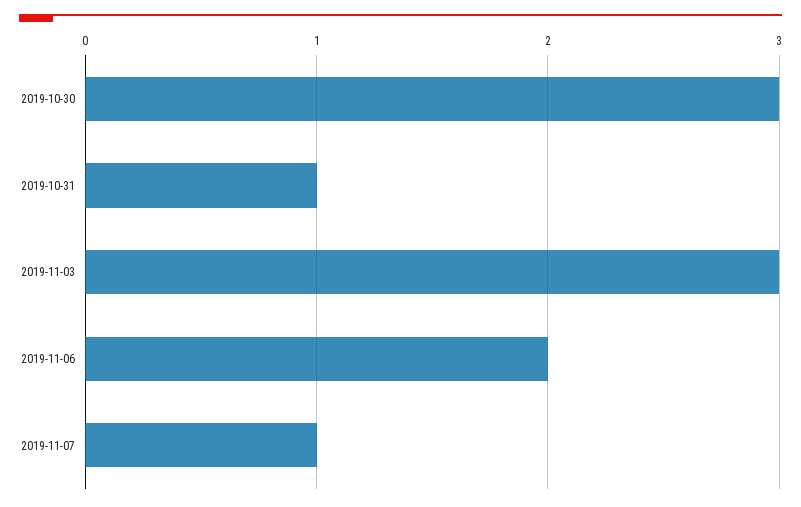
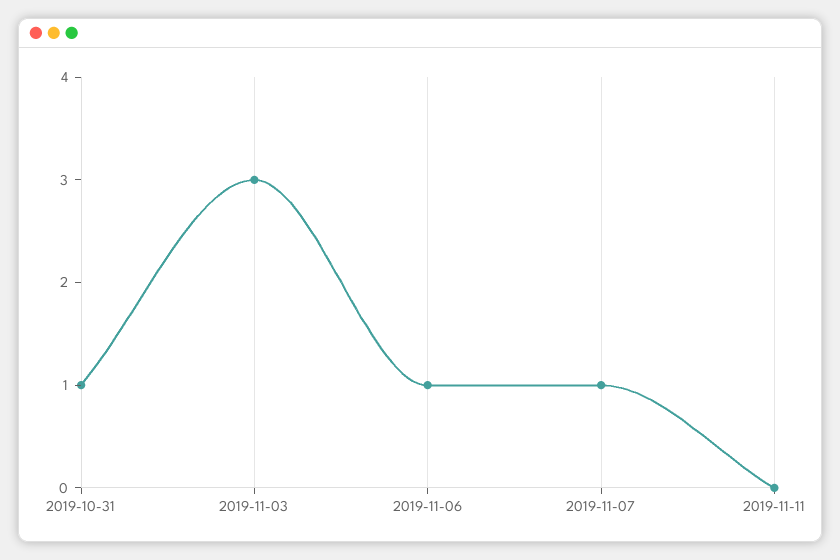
2019-10-30: 3 -> none
2019-11-06: 2 -> 1
2019-11-11: none -> 0

